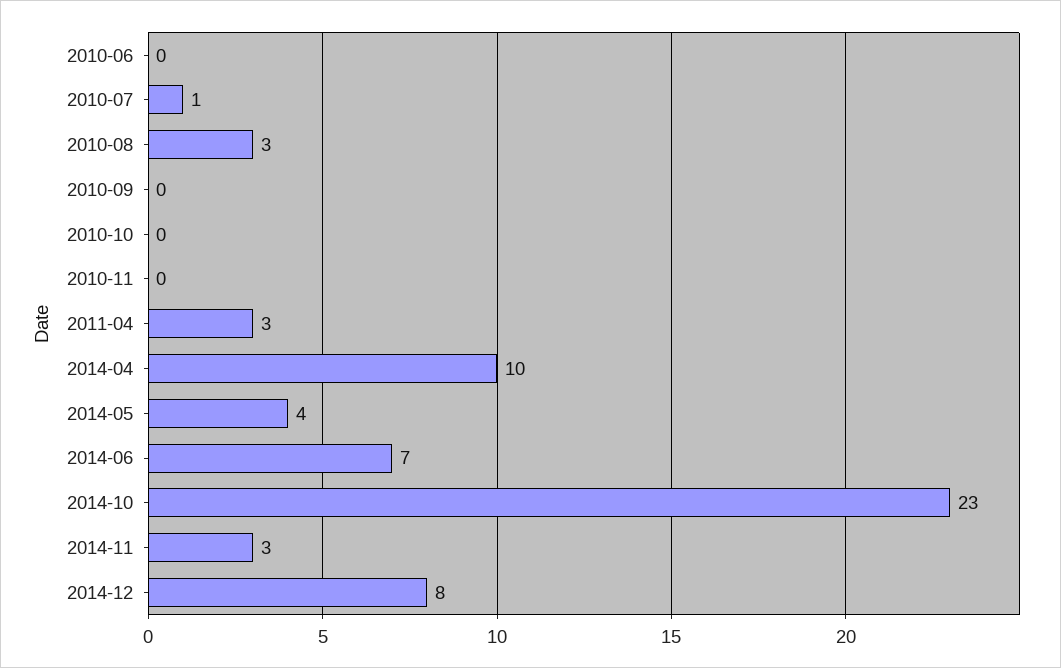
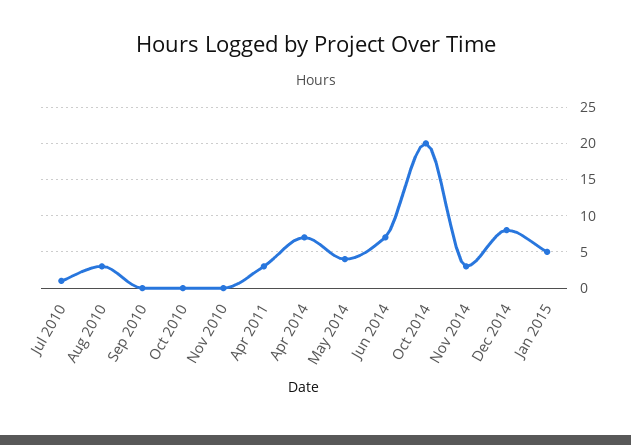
2010-06: 0 -> none
2014-04: 10 -> 7
2014-10: 23 -> 20
Jan 2015: none -> 5

